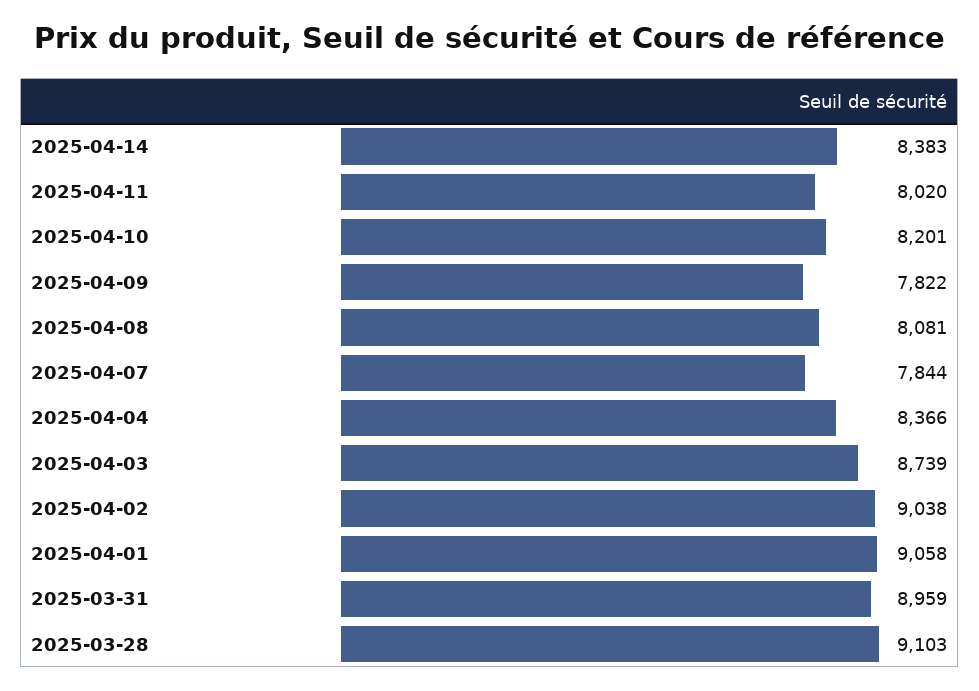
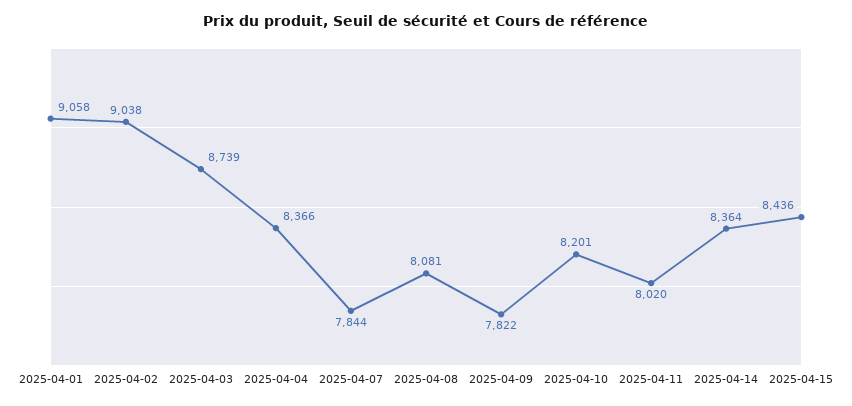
2025-04-14: 8383 -> 8364
2025-03-31: 8959 -> none
2025-03-28: 9103 -> none
2025-04-15: none -> 8436

